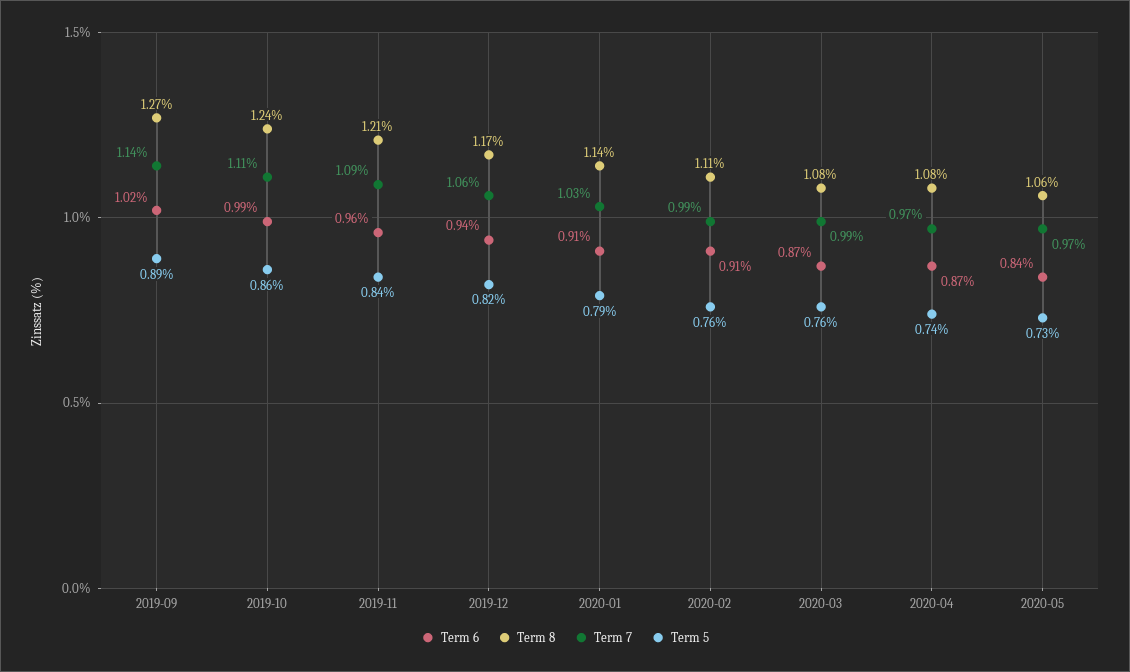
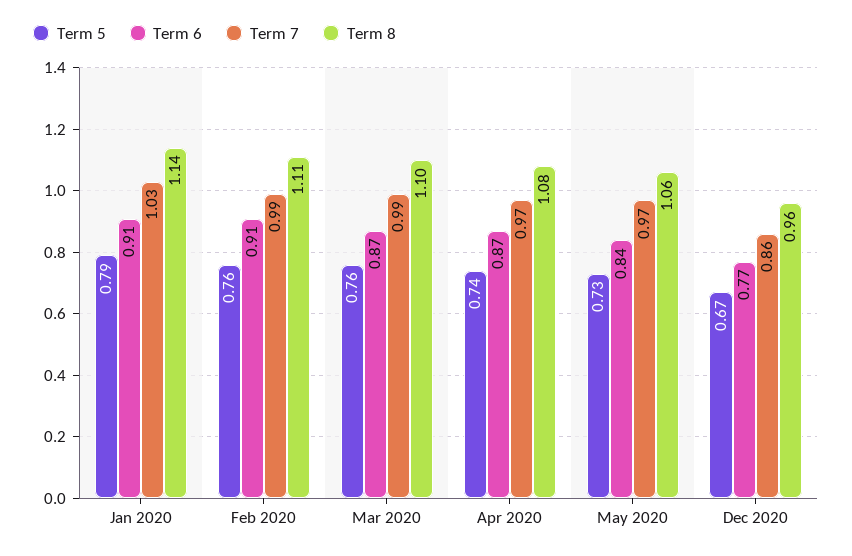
Term 6, 2019-09: 1.02 -> none
Term 8, 2019-09: 1.27 -> none
Term 7, 2019-09: 1.14 -> none
Term 5, 2019-09: 0.89 -> none
Term 6, 2019-10: 0.99 -> none
Term 8, 2019-10: 1.24 -> none
Term 7, 2019-10: 1.11 -> none
Term 5, 2019-10: 0.86 -> none
Term 6, 2019-11: 0.96 -> none
Term 8, 2019-11: 1.21 -> none
Term 7, 2019-11: 1.09 -> none
Term 5, 2019-11: 0.84 -> none
Term 6, 2019-12: 0.94 -> none
Term 8, 2019-12: 1.17 -> none
Term 7, 2019-12: 1.06 -> none
Term 5, 2019-12: 0.82 -> none
Term 8, 2020-03: 1.08 -> 1.1
Term 5, Dec 2020: none -> 0.67
Term 6, Dec 2020: none -> 0.77
Term 7, Dec 2020: none -> 0.86
Term 8, Dec 2020: none -> 0.96

